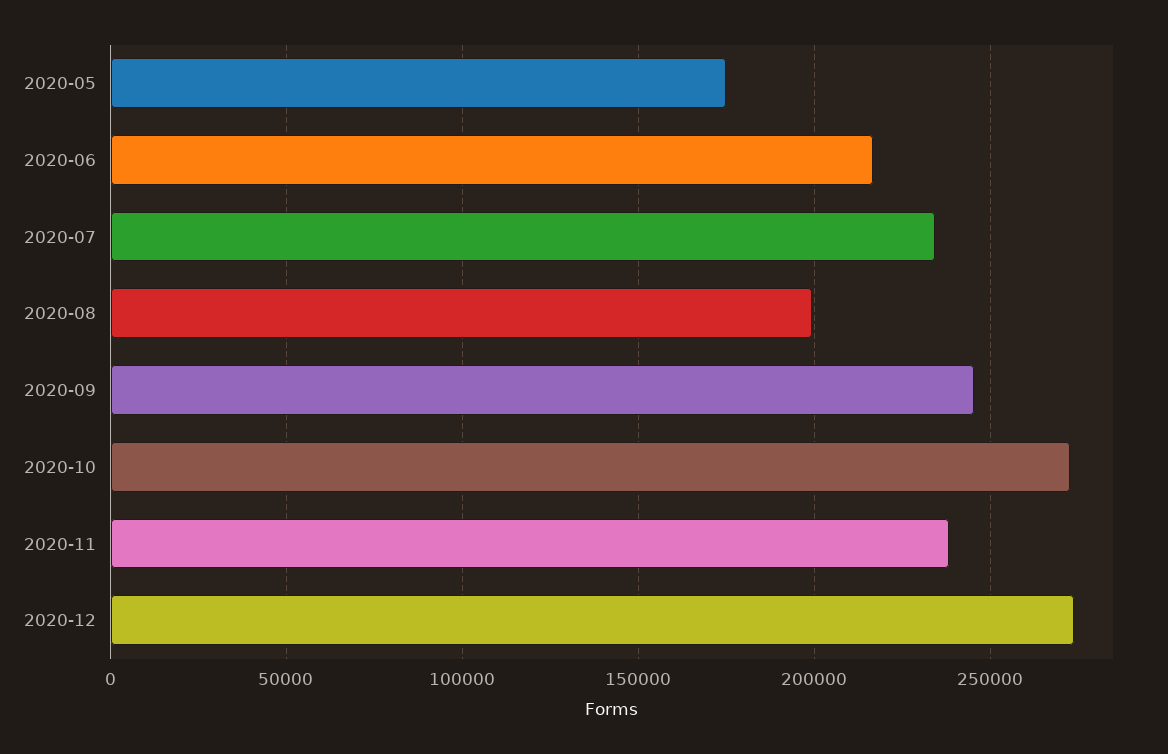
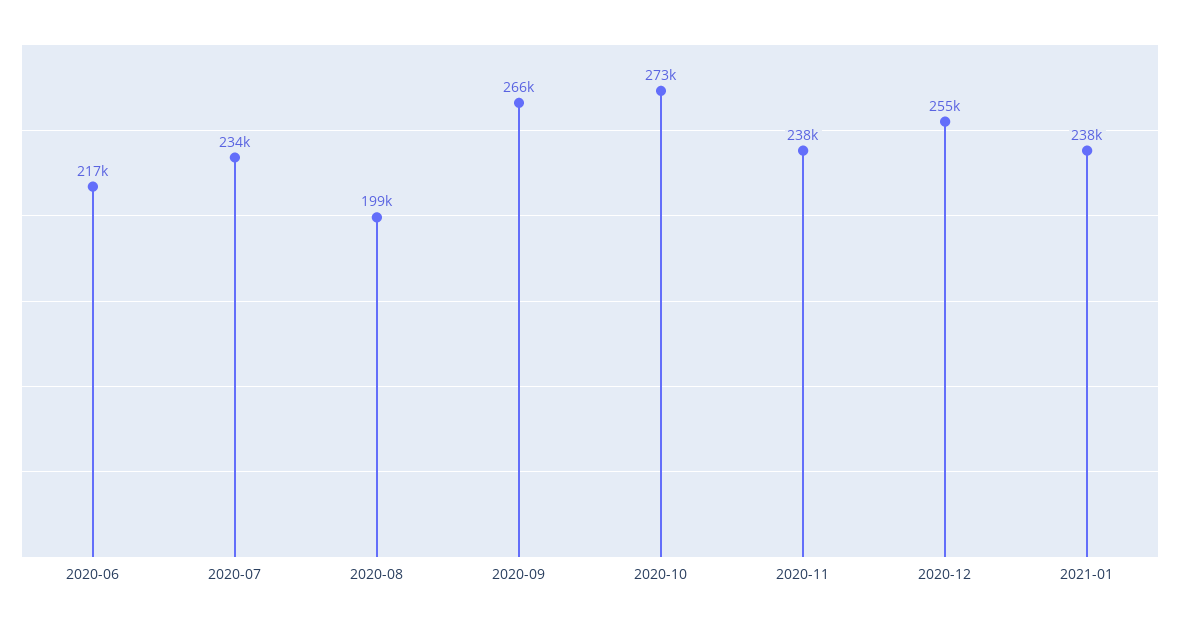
2020-05: 175000 -> none
2020-09: 245000 -> 266000
2020-12: 275000 -> 255000
2021-01: none -> 238000

